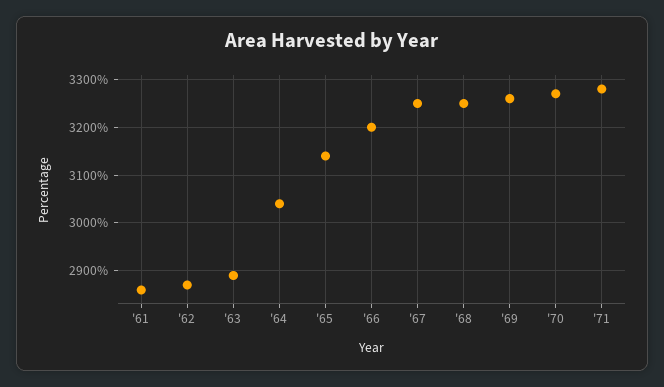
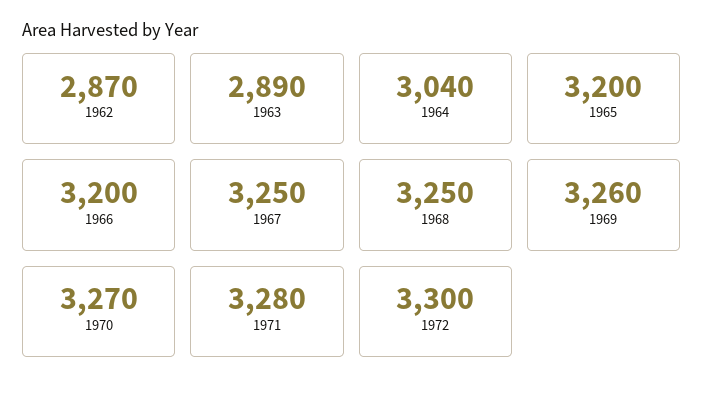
'61: 2860 -> none
'65: 3140 -> 3200
1972: none -> 3300

